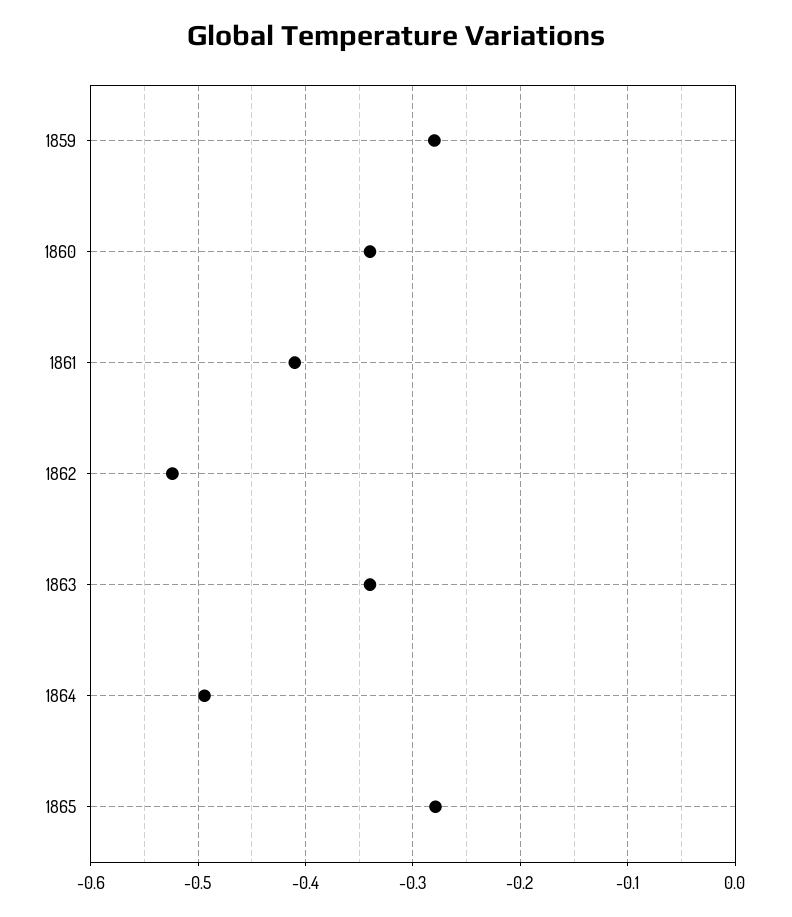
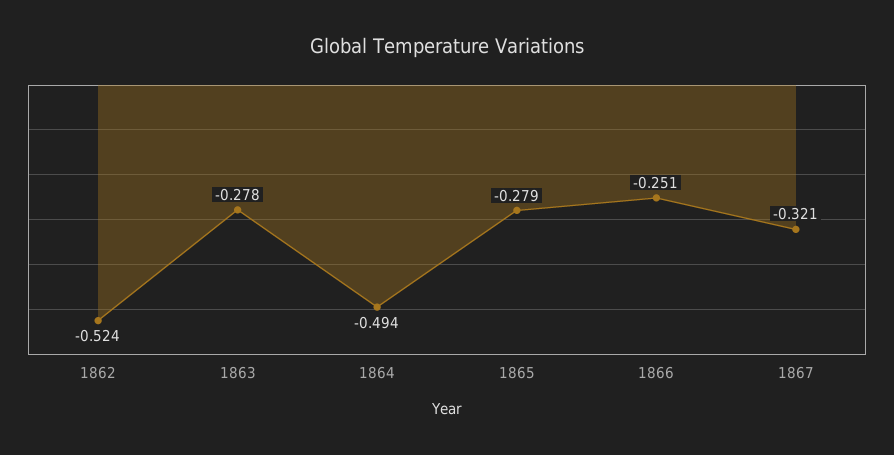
1859: -0.28 -> none
1860: -0.34 -> none
1861: -0.41 -> none
1863: -0.34 -> -0.278
1866: none -> -0.251
1867: none -> -0.321

